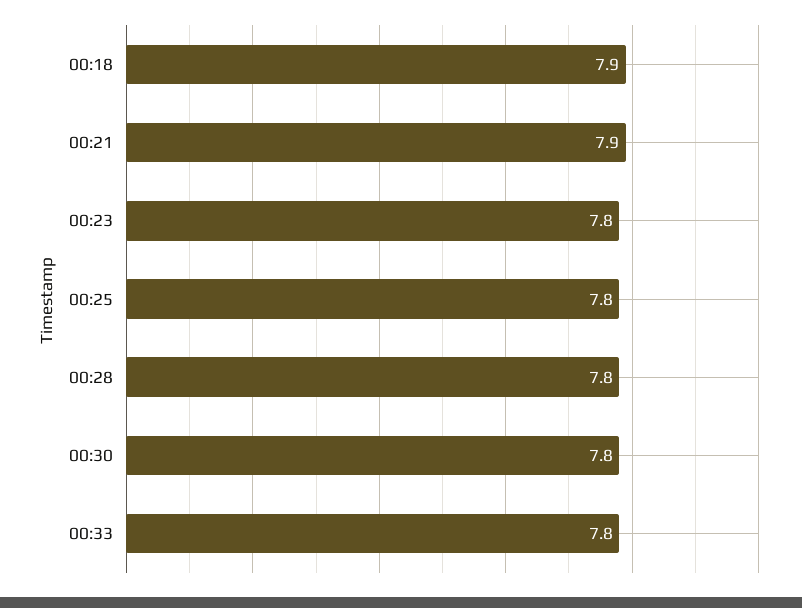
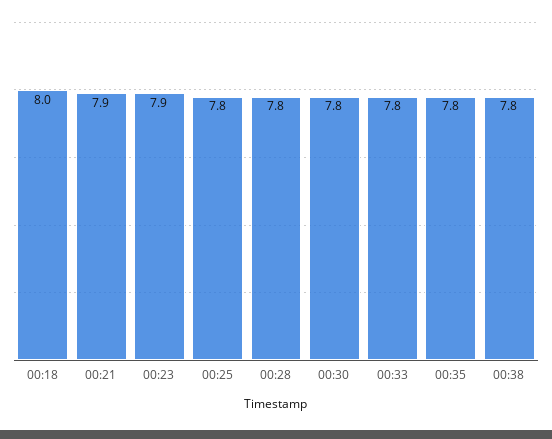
00:18: 7.9 -> 8
00:23: 7.8 -> 7.9
00:35: none -> 7.8
00:38: none -> 7.8

